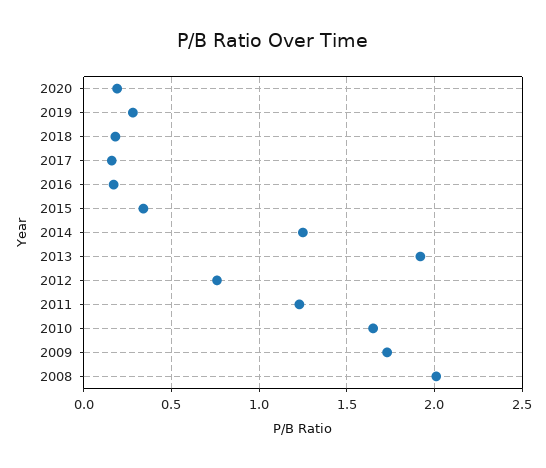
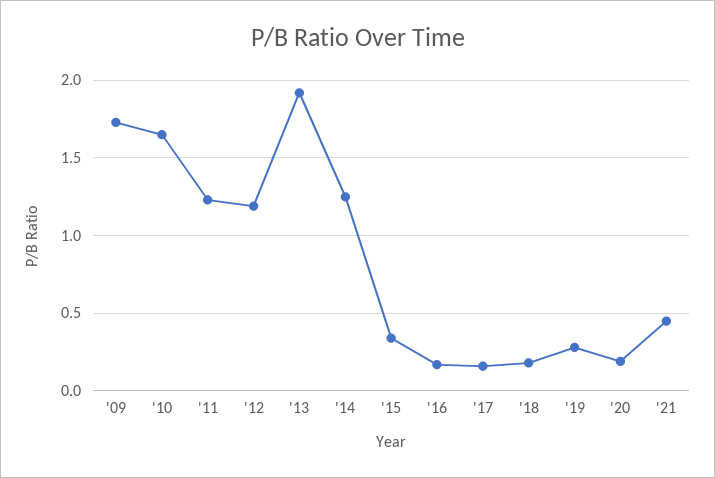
2012: 0.75 -> 1.2
2008: 2 -> none
'21: none -> 0.45

